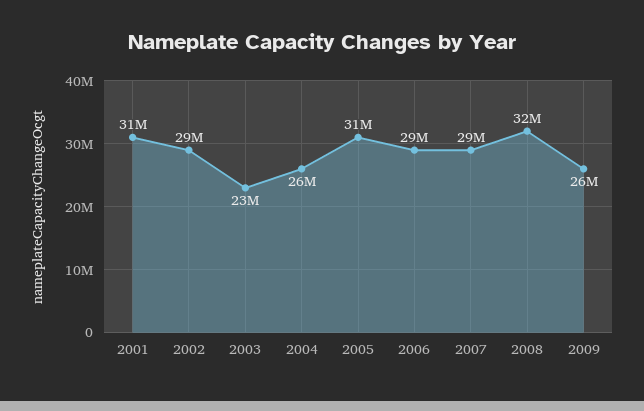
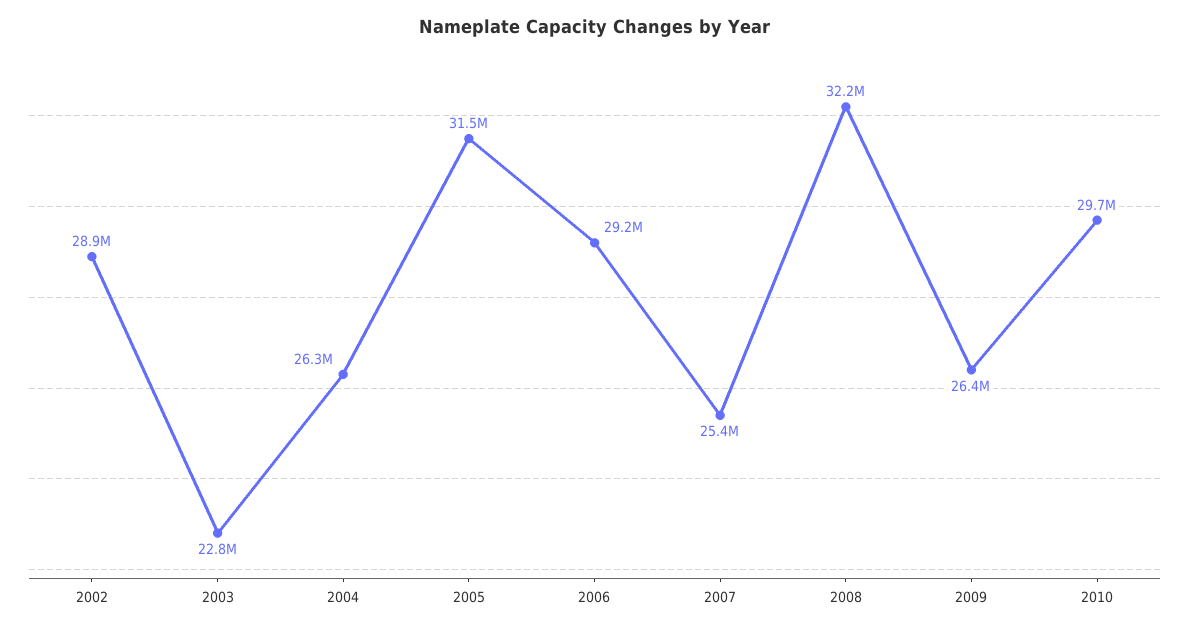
2001: 31000000 -> none
2007: 29000000 -> 25400000
2010: none -> 29700000

